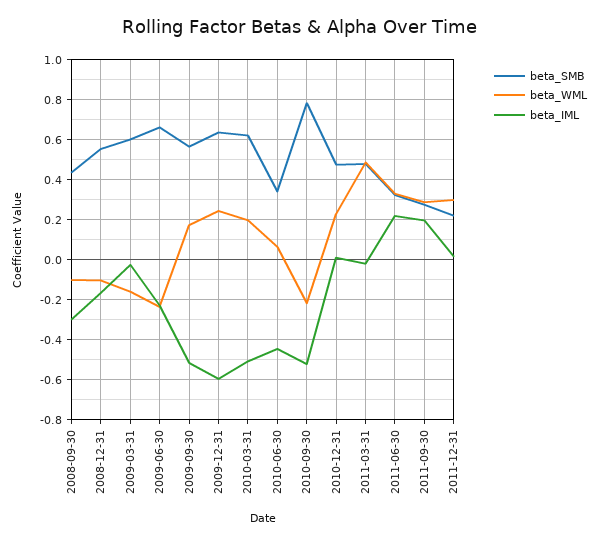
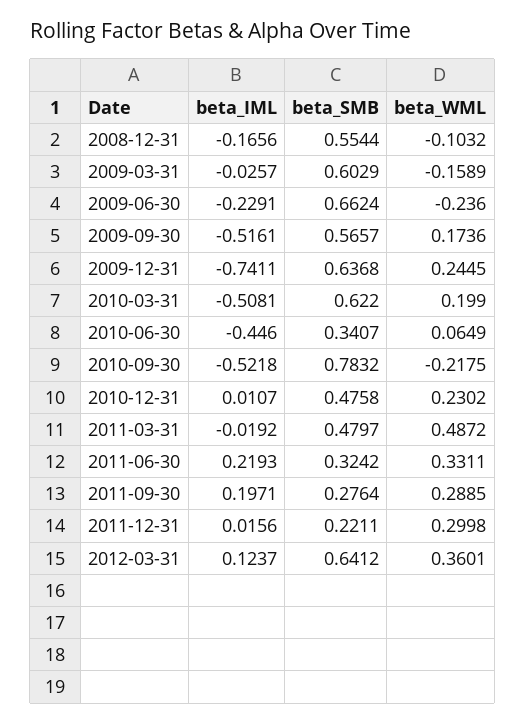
beta_SMB, 2008-09-30: 0.45 -> none
beta_WML, 2008-09-30: -0.1 -> none
beta_IML, 2008-09-30: -0.3 -> none
beta_IML, 2009-12-31: -0.6 -> -0.7411
beta_IML, 2012-03-31: none -> 0.1237
beta_SMB, 2012-03-31: none -> 0.6412
beta_WML, 2012-03-31: none -> 0.3601

